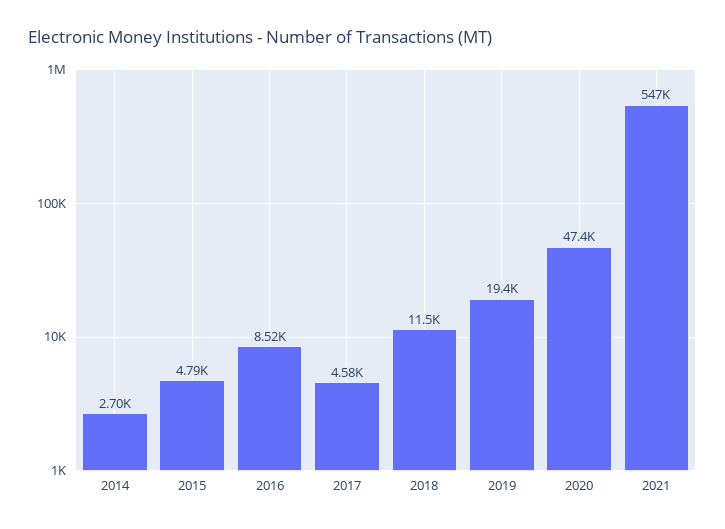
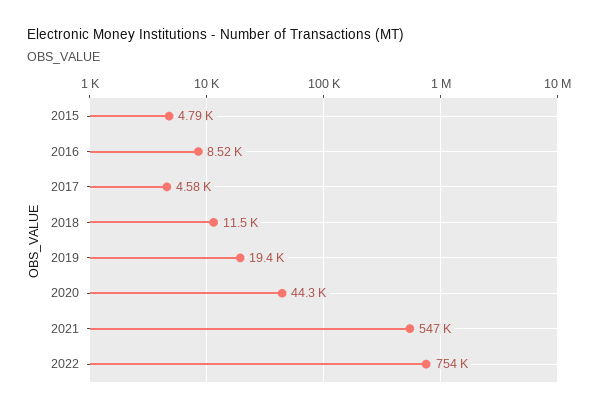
2014: 2700 -> none
2020: 47400 -> 44300
2022: none -> 754000

